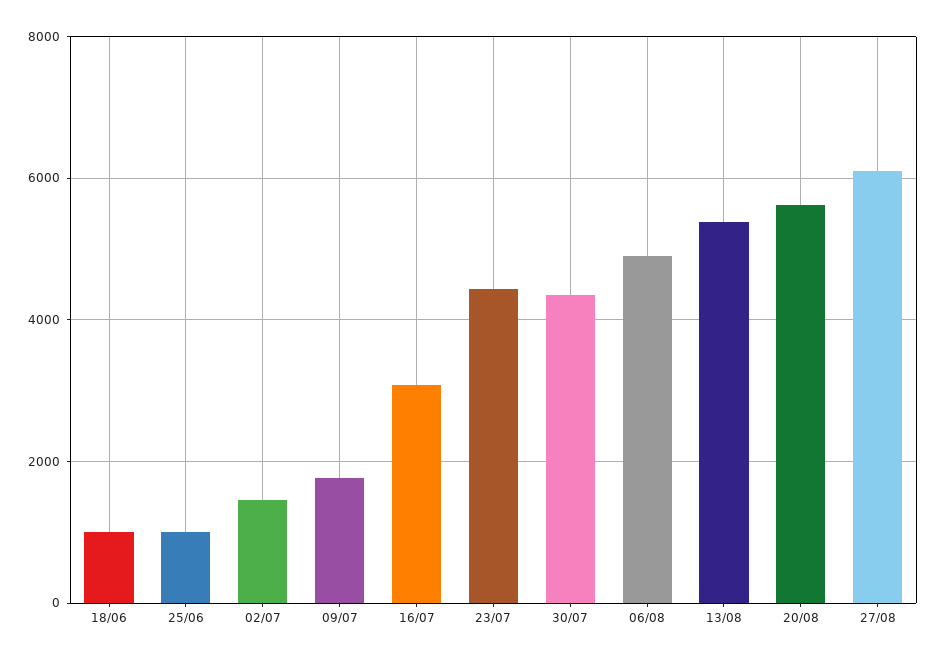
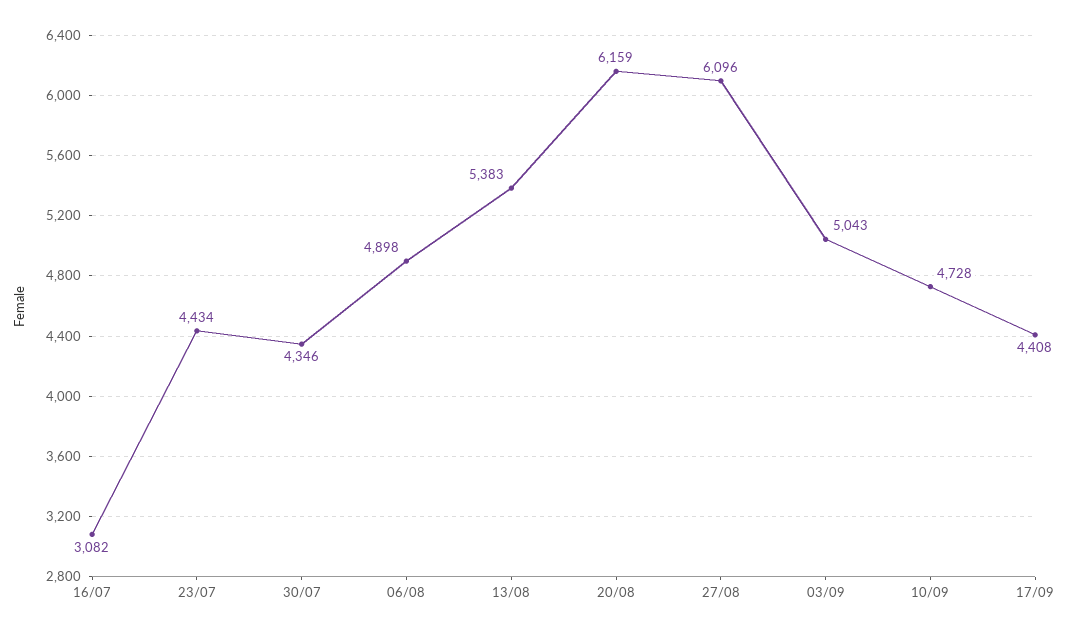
18/06: 1000 -> none
25/06: 1000 -> none
02/07: 1400 -> none
09/07: 1800 -> none
20/08: 5600 -> 6159
03/09: none -> 5043
10/09: none -> 4728
17/09: none -> 4408

